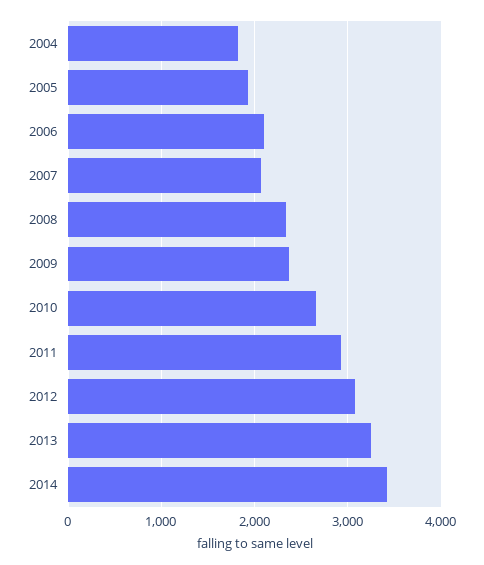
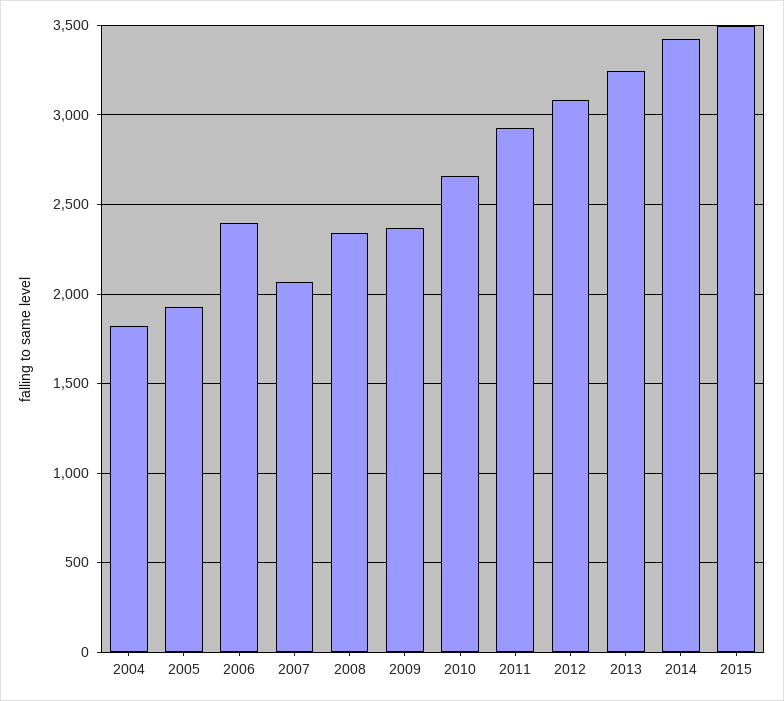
2006: 2100 -> 2400
2015: none -> 3500

